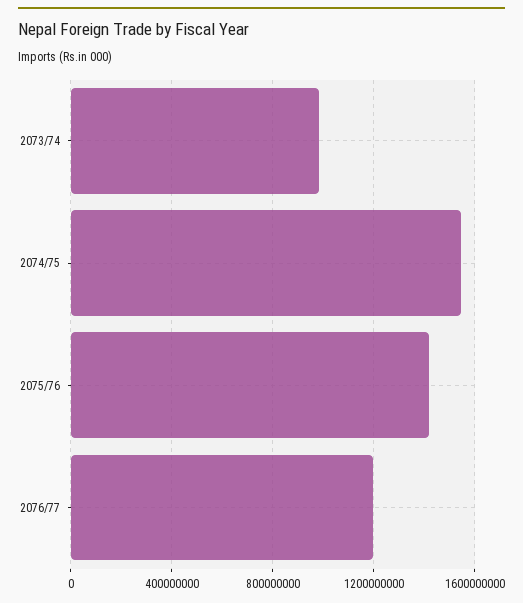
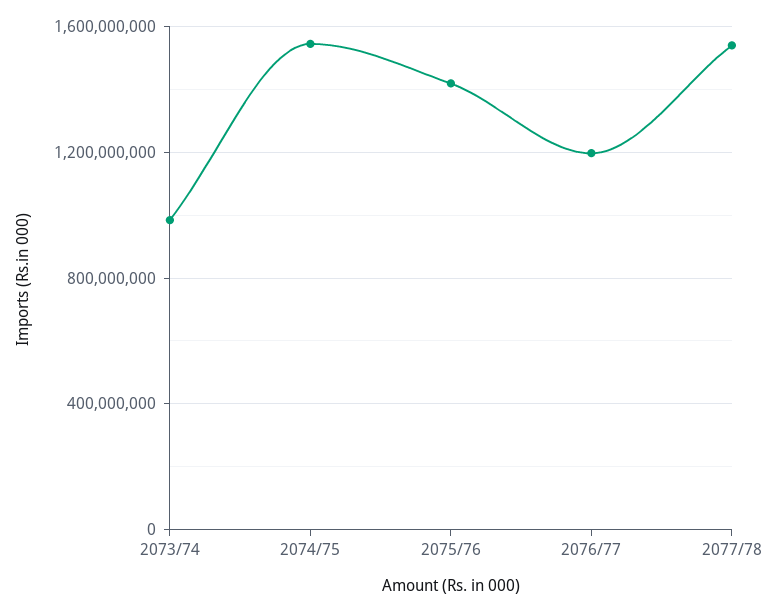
2077/78: none -> 1550000000

